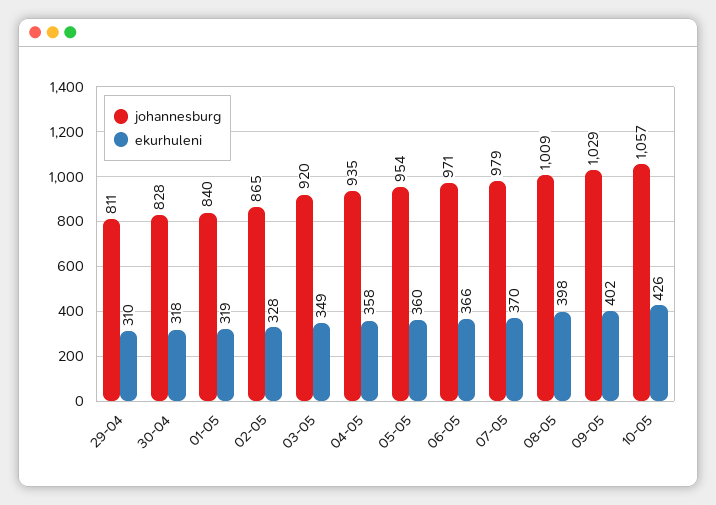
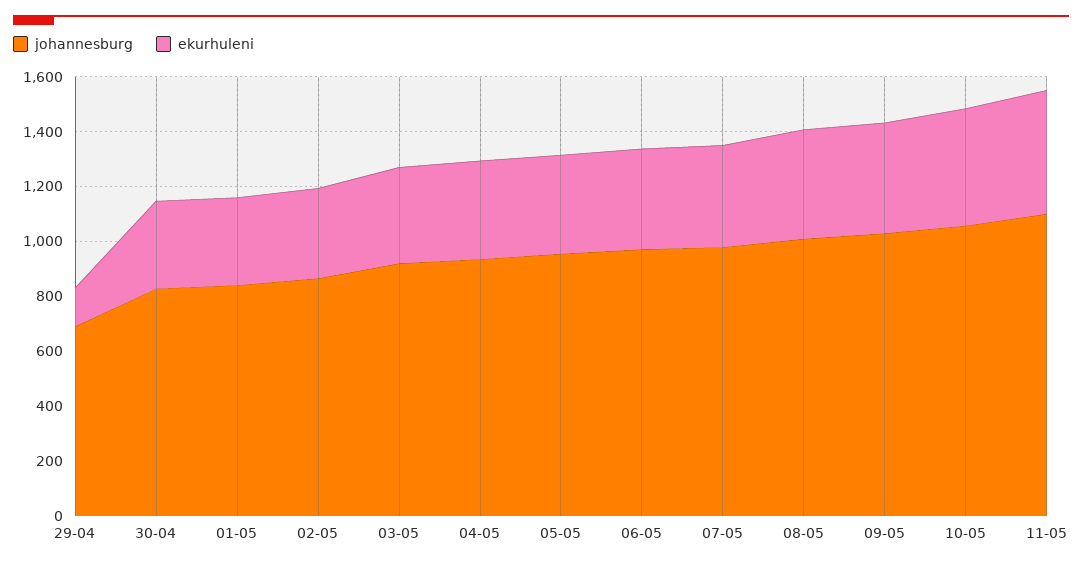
johannesburg, 29-04: 811 -> 700
ekurhuleni, 29-04: 310 -> 150
johannesburg, 11-05: none -> 1100
ekurhuleni, 11-05: none -> 450

